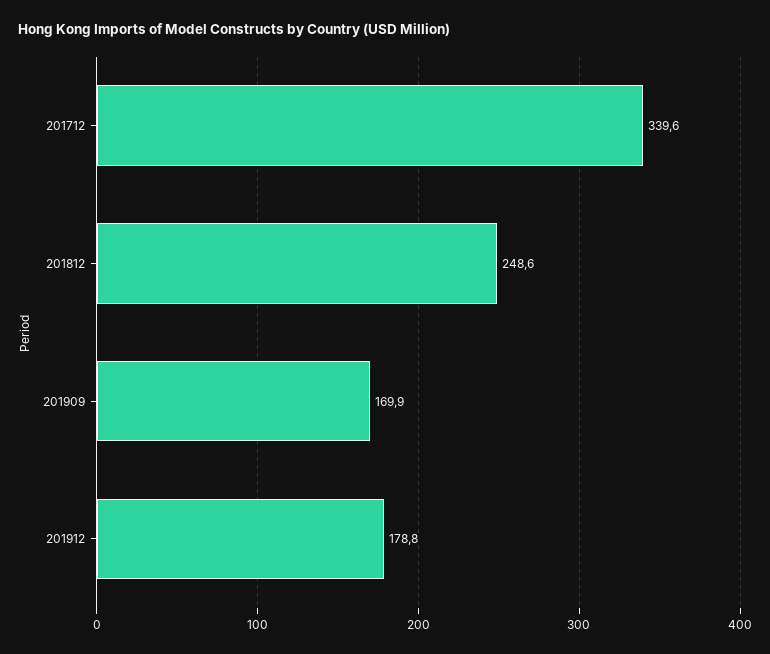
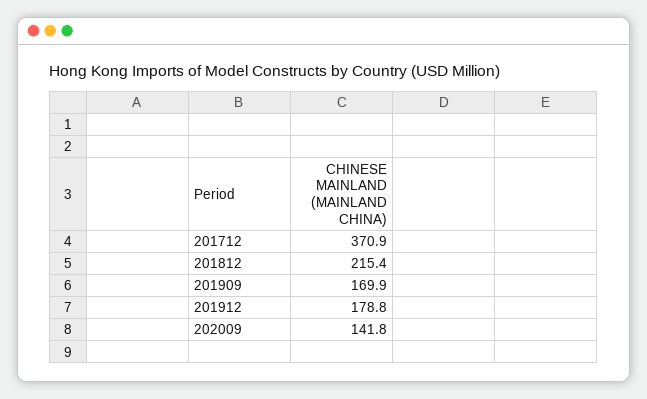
201712: 339.6 -> 370.9
201812: 248.6 -> 215.4
202009: none -> 141.8

